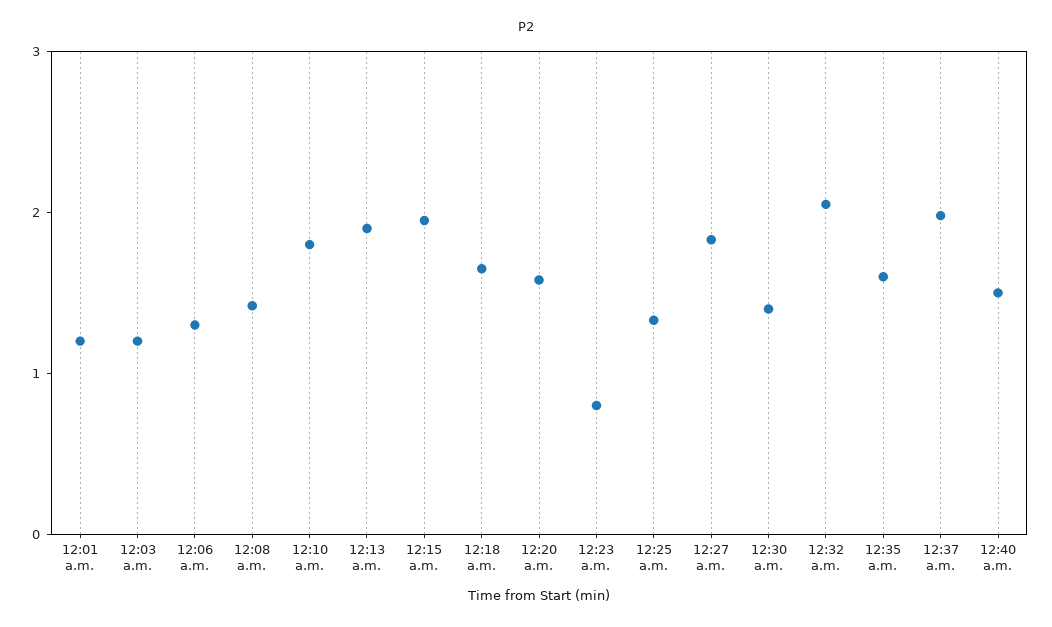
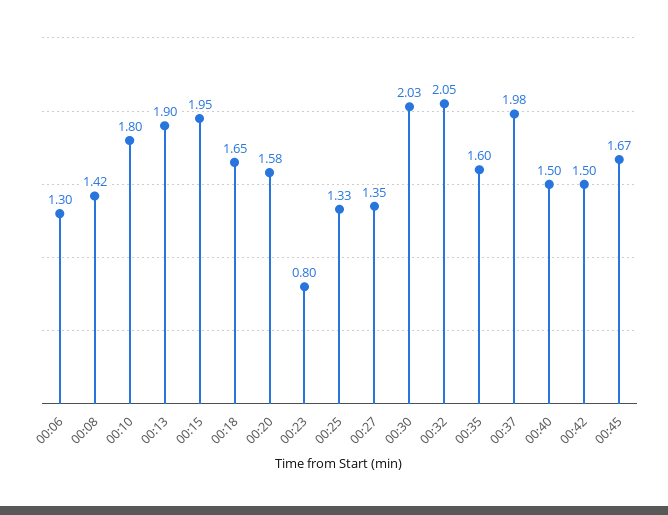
12:01 a.m.: 1.2 -> none
12:03 a.m.: 1.2 -> none
12:27 a.m.: 1.8 -> 1.35
12:30 a.m.: 1.4 -> 2.03
00:42: none -> 1.5
00:45: none -> 1.67

